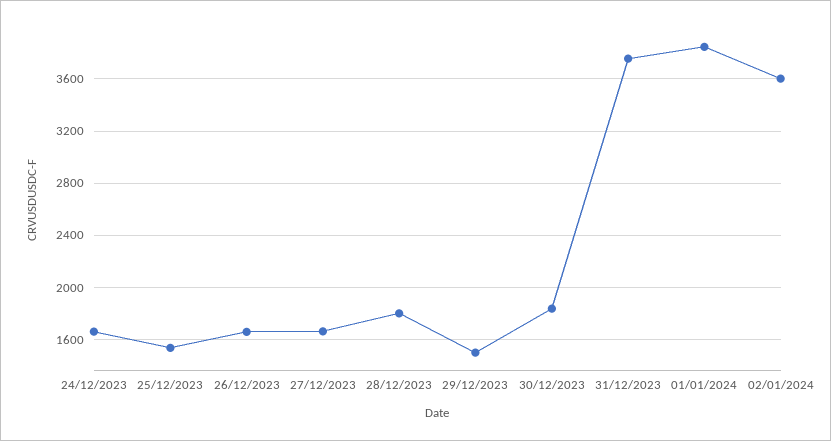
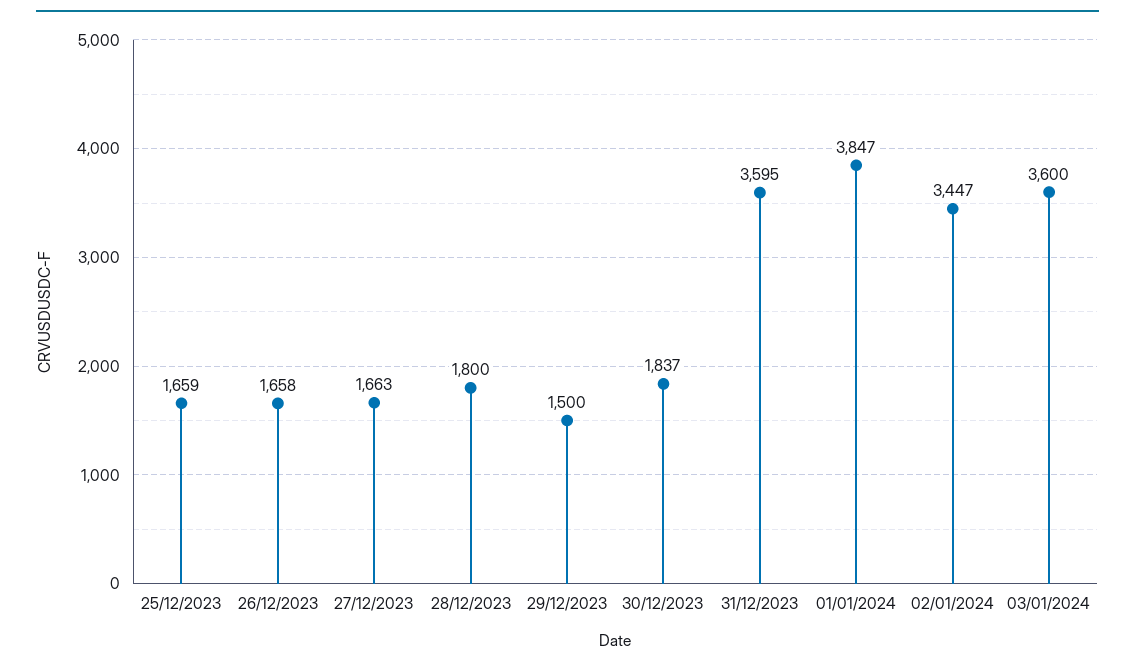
24/12/2023: 1650 -> none
25/12/2023: 1550 -> 1659
31/12/2023: 3750 -> 3595
02/01/2024: 3600 -> 3447
03/01/2024: none -> 3600

